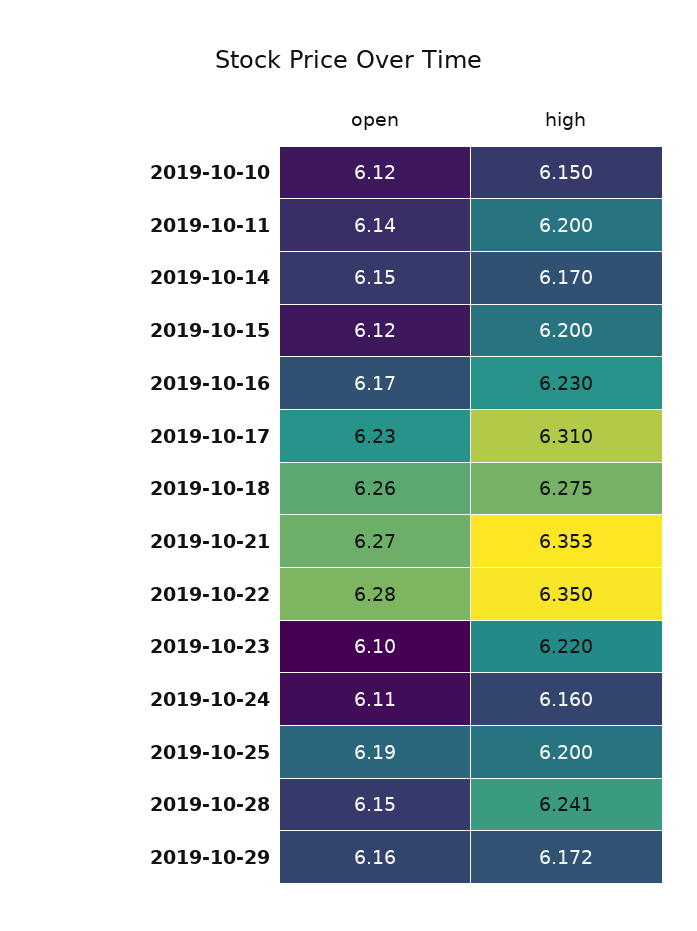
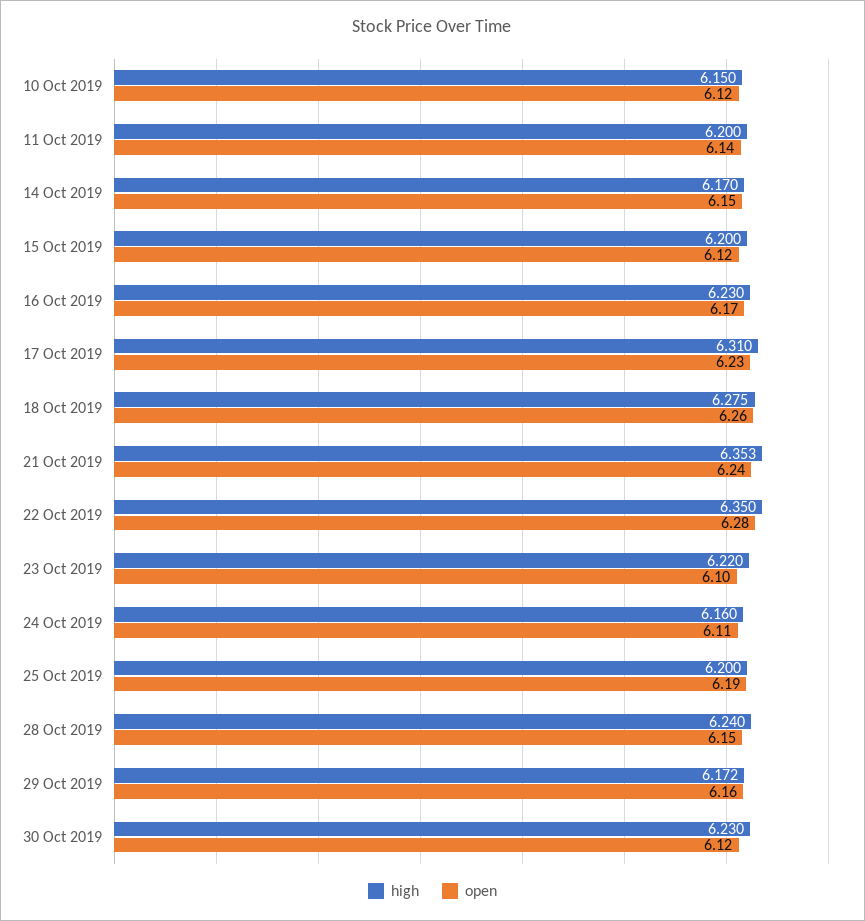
open, 2019-10-21: 6.27 -> 6.24
high, 2019-10-28: 6.241 -> 6.24
high, 30 Oct 2019: none -> 6.23
open, 30 Oct 2019: none -> 6.12

